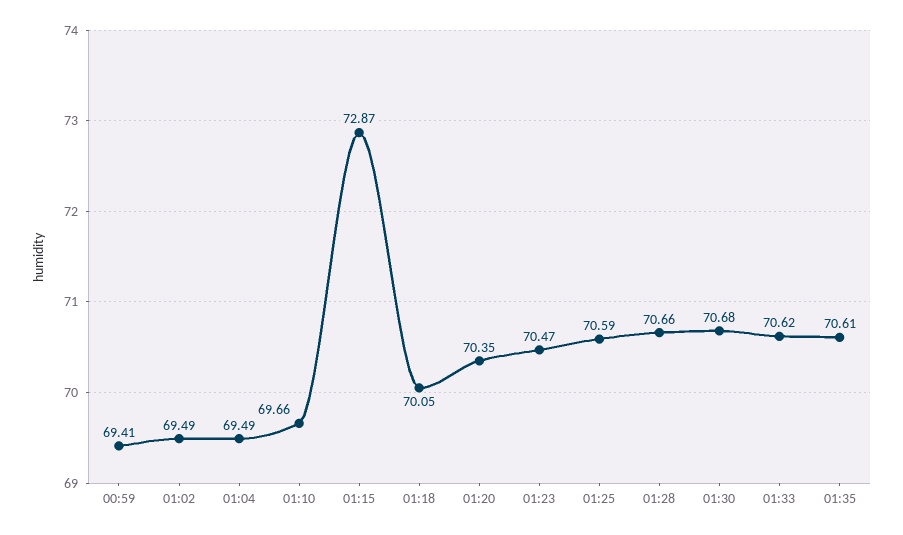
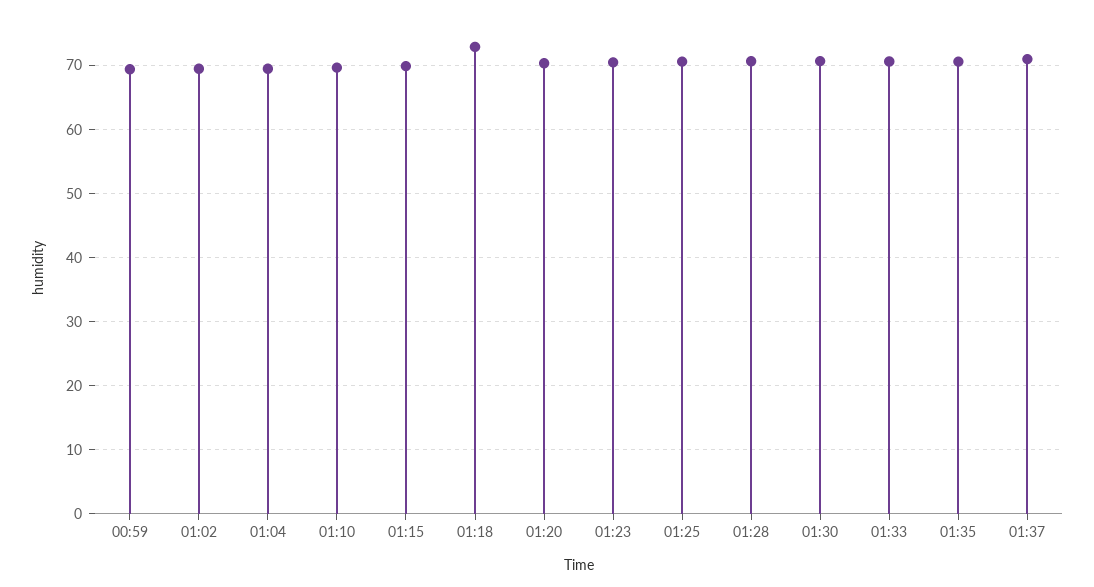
01:15: 72.87 -> 70
01:18: 70.05 -> 73
01:37: none -> 71

